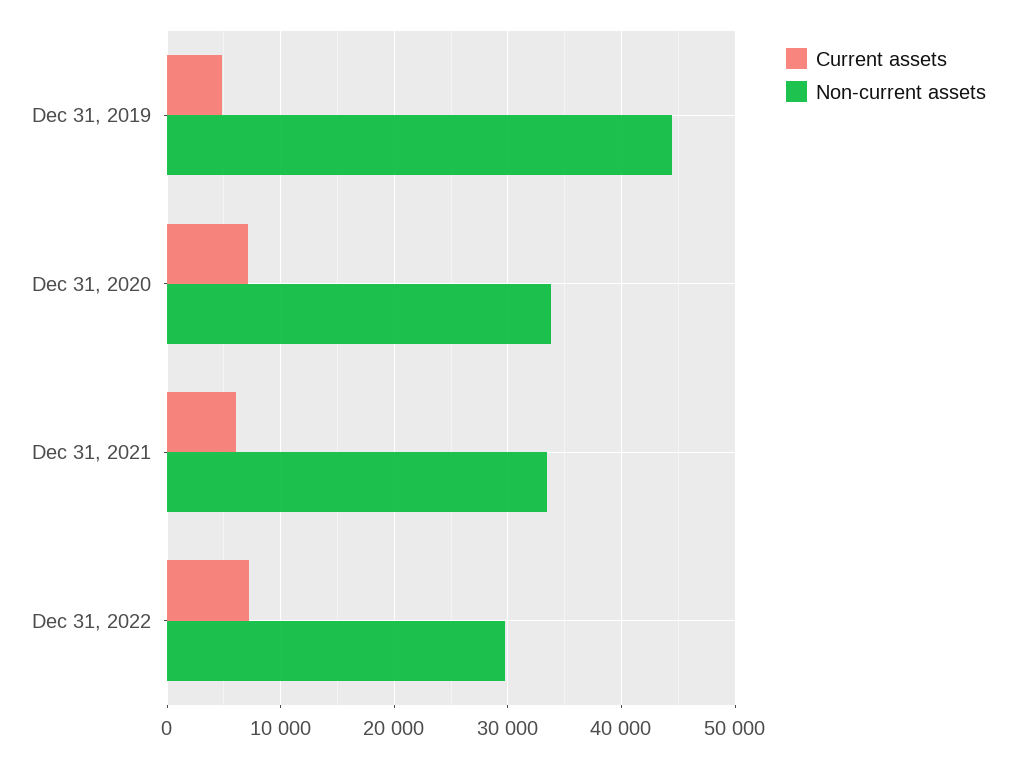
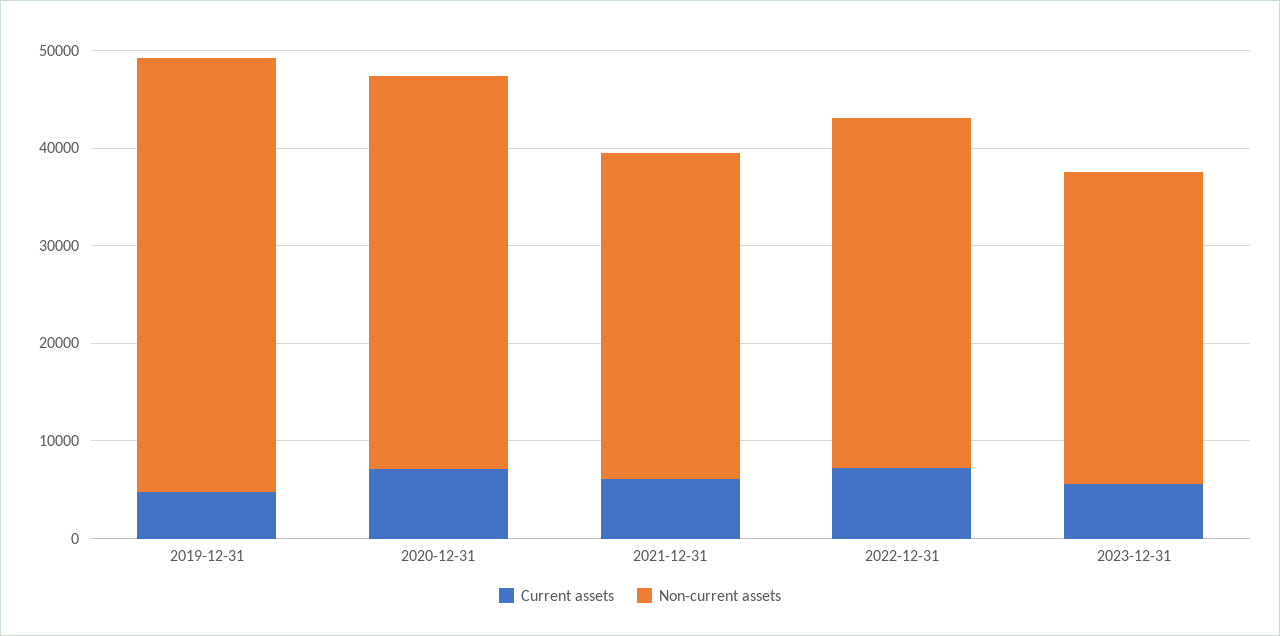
Non-current assets, Dec 31, 2020: 34000 -> 40000
Non-current assets, Dec 31, 2022: 30000 -> 36000
Current assets, 2023-12-31: none -> 6000
Non-current assets, 2023-12-31: none -> 32000

